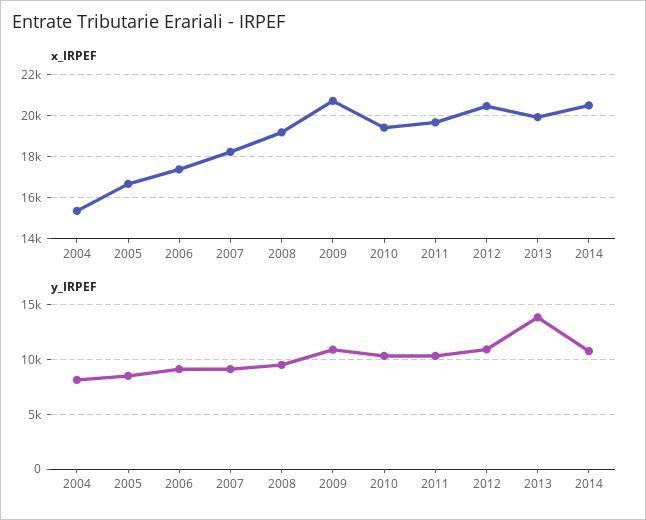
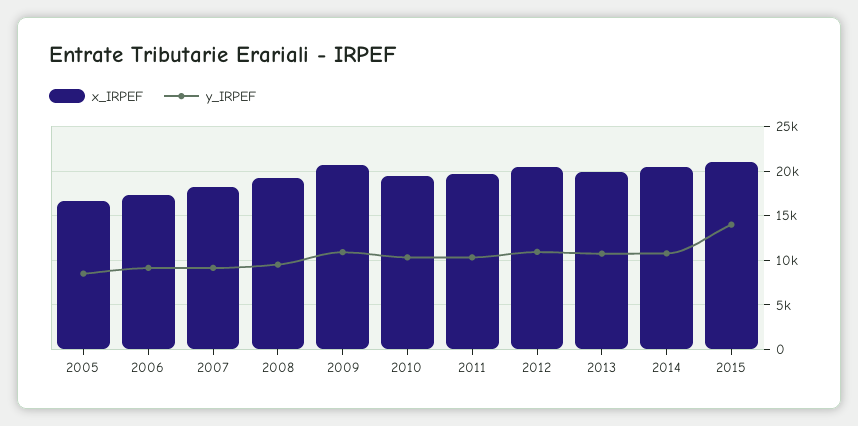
x_IRPEF, 2004: 15500 -> none
y_IRPEF, 2004: 8000 -> none
y_IRPEF, 2013: 14000 -> 11000
x_IRPEF, 2015: none -> 21000
y_IRPEF, 2015: none -> 14000

